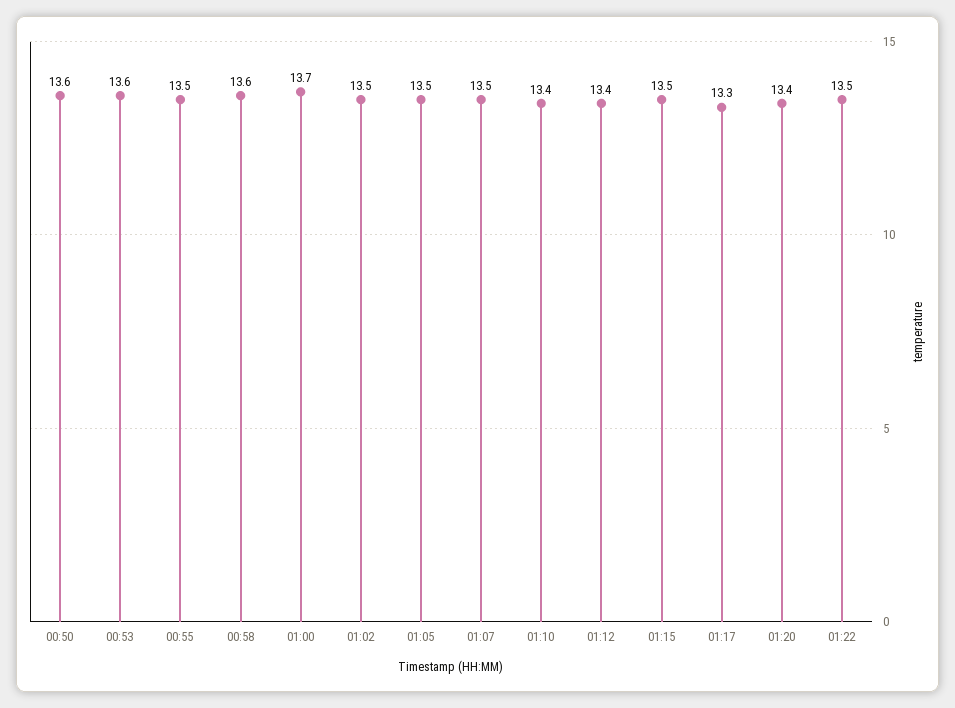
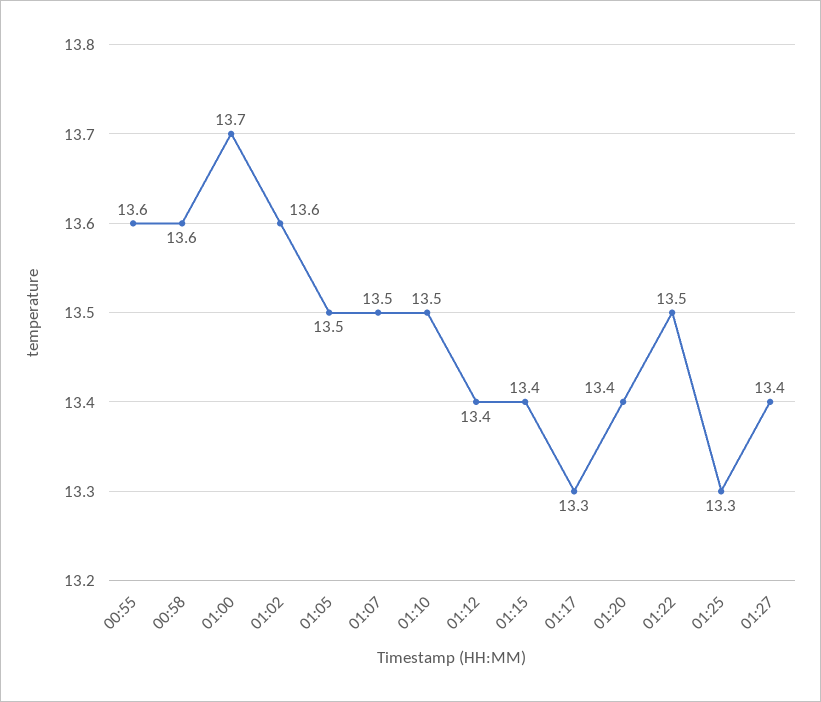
00:50: 13.6 -> none
00:53: 13.6 -> none
00:55: 13.5 -> 13.6
01:02: 13.5 -> 13.6
01:10: 13.4 -> 13.5
01:15: 13.5 -> 13.4
01:25: none -> 13.3
01:27: none -> 13.4

